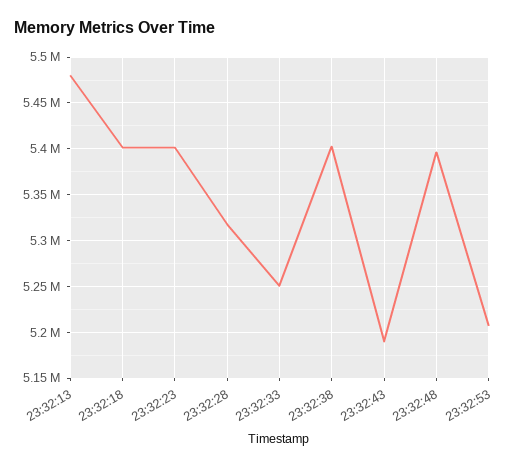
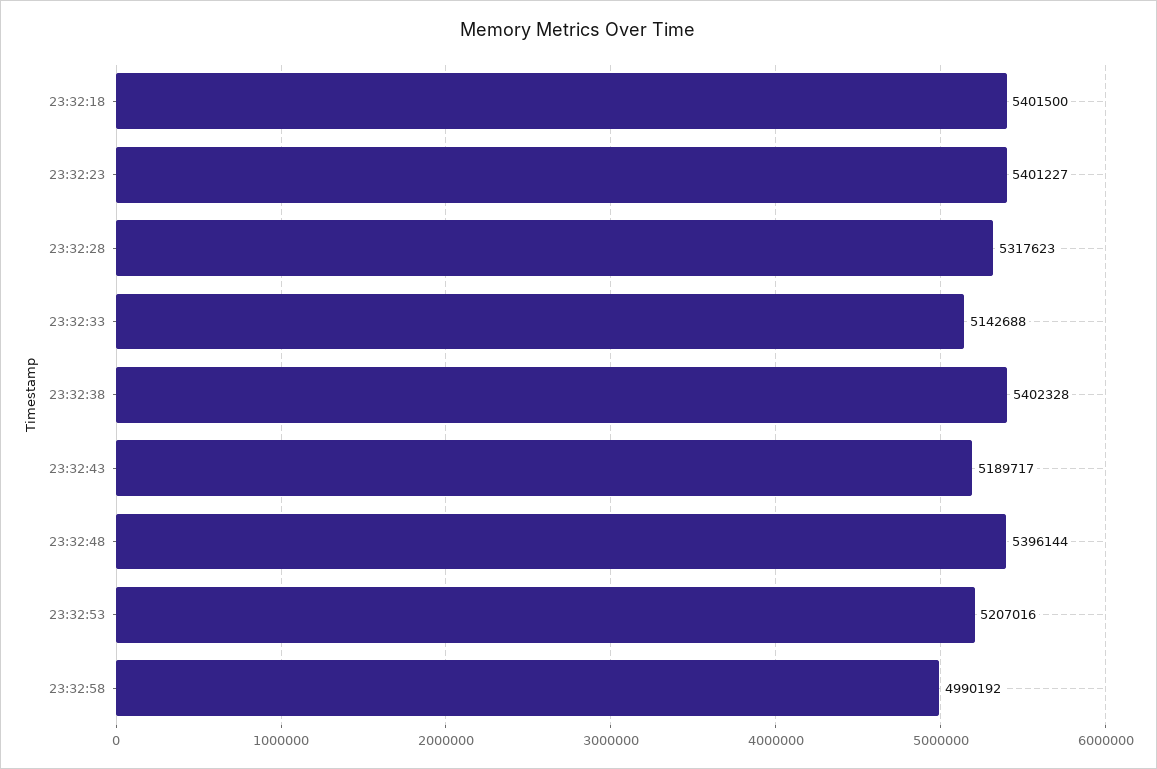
23:32:13: 5480000 -> none
23:32:33: 5250000 -> 5142688
23:32:58: none -> 4990192

